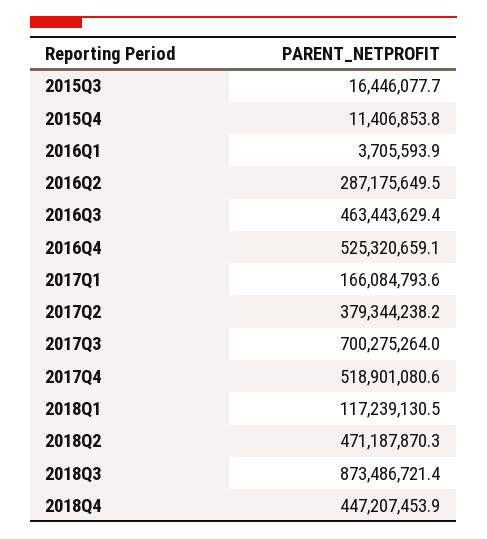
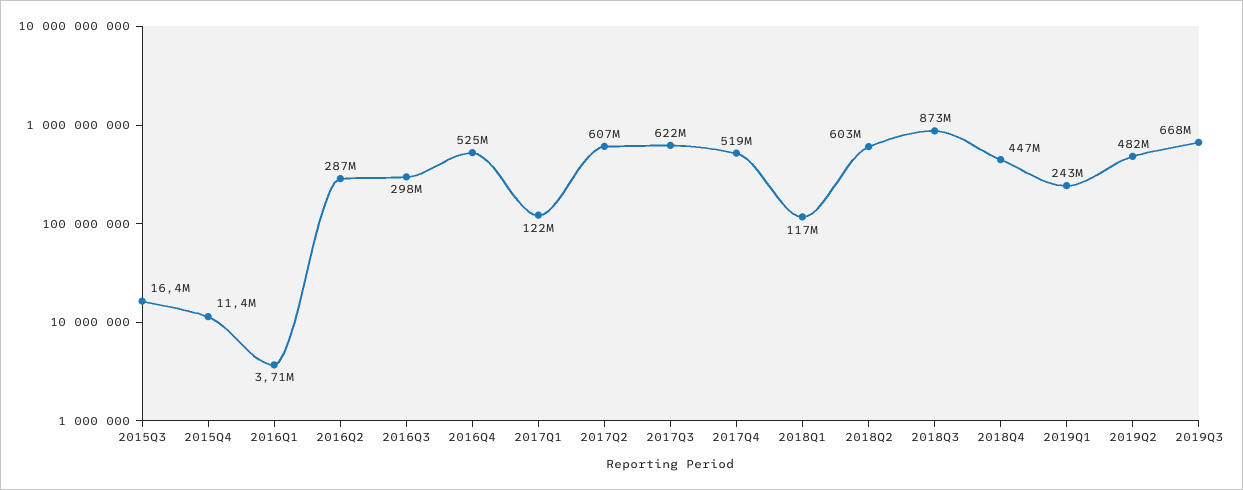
2016Q3: 463443629.4 -> 298000000
2017Q1: 166084793.6 -> 122000000
2017Q2: 379344238.2 -> 607000000
2017Q3: 700275264 -> 622000000
2018Q2: 471187870.3 -> 603000000
2019Q1: none -> 243000000
2019Q2: none -> 482000000
2019Q3: none -> 668000000

